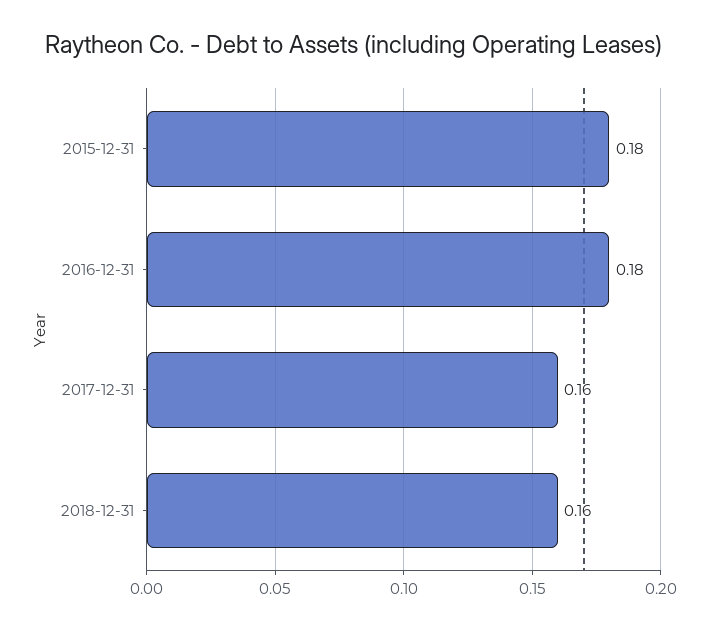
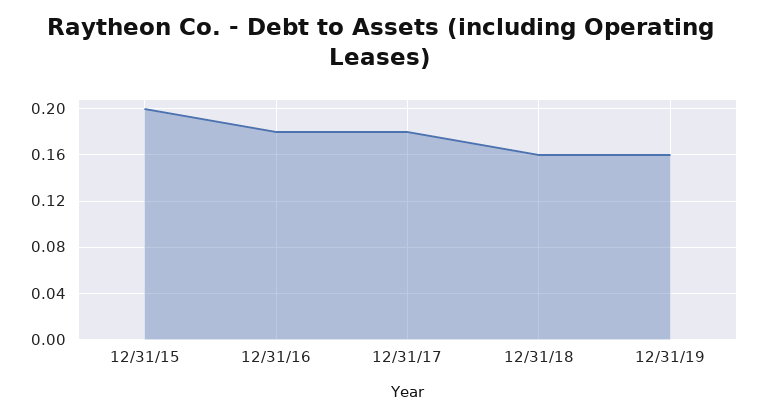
2015-12-31: 0.18 -> 0.2
2017-12-31: 0.16 -> 0.18
12/31/19: none -> 0.16

